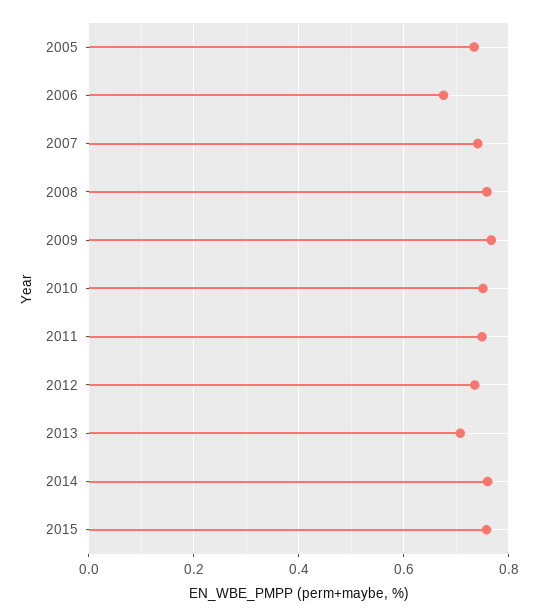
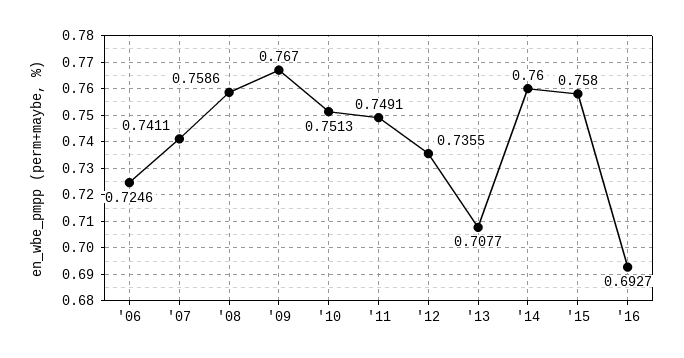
2005: 0.74 -> none
2006: 0.68 -> 0.7246
'16: none -> 0.6927

